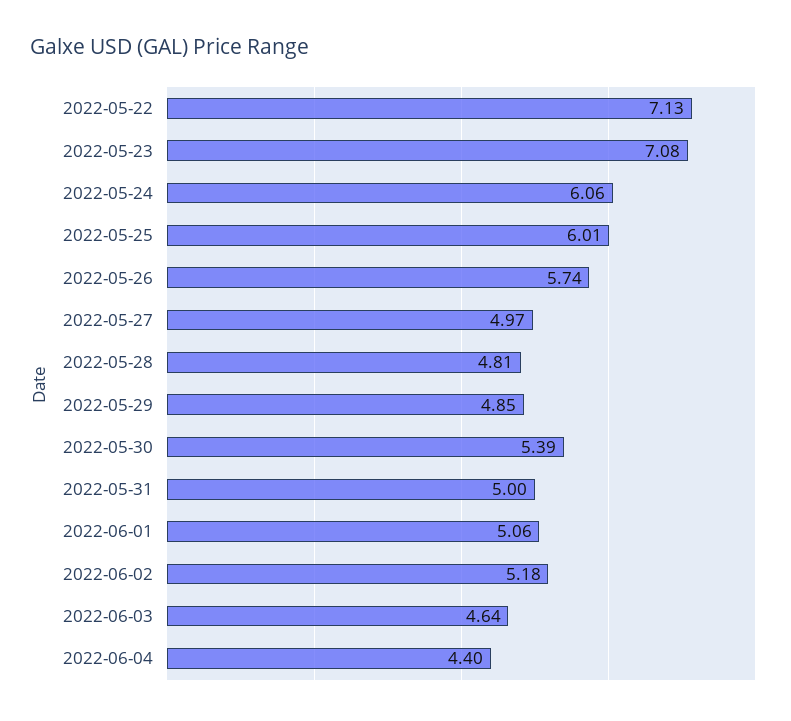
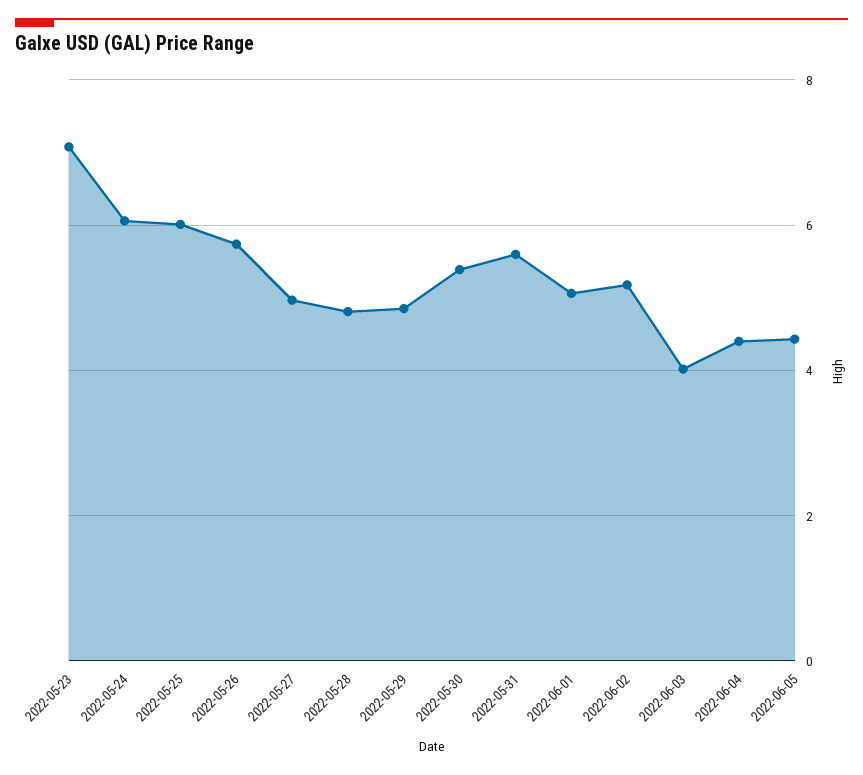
2022-05-22: 7.13 -> none
2022-05-31: 5 -> 5.6
2022-06-03: 4.64 -> 4
2022-06-05: none -> 4.4

